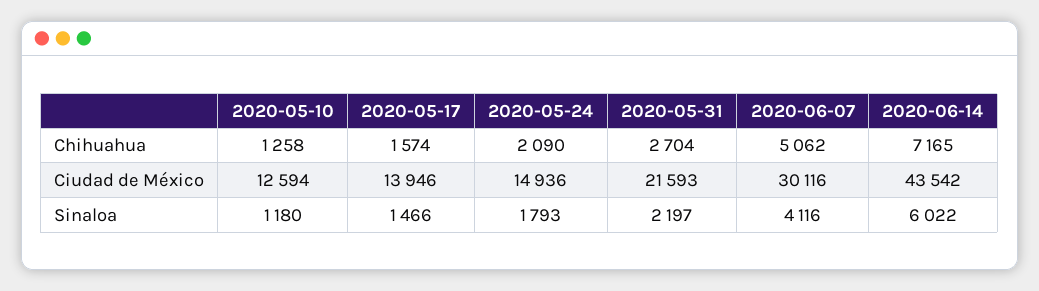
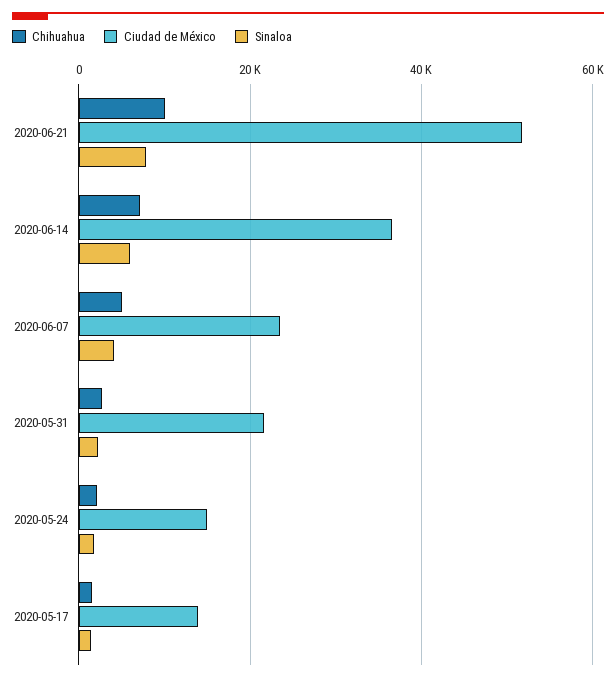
Chihuahua, 2020-05-10: 1258 -> none
Ciudad de México, 2020-05-10: 12594 -> none
Ciudad de México, 2020-06-07: 30116 -> 24000
Ciudad de México, 2020-06-14: 43542 -> 36000
Sinaloa, 2020-05-10: 1180 -> none
Chihuahua, 2020-06-21: none -> 10000
Ciudad de México, 2020-06-21: none -> 52000
Sinaloa, 2020-06-21: none -> 8000

